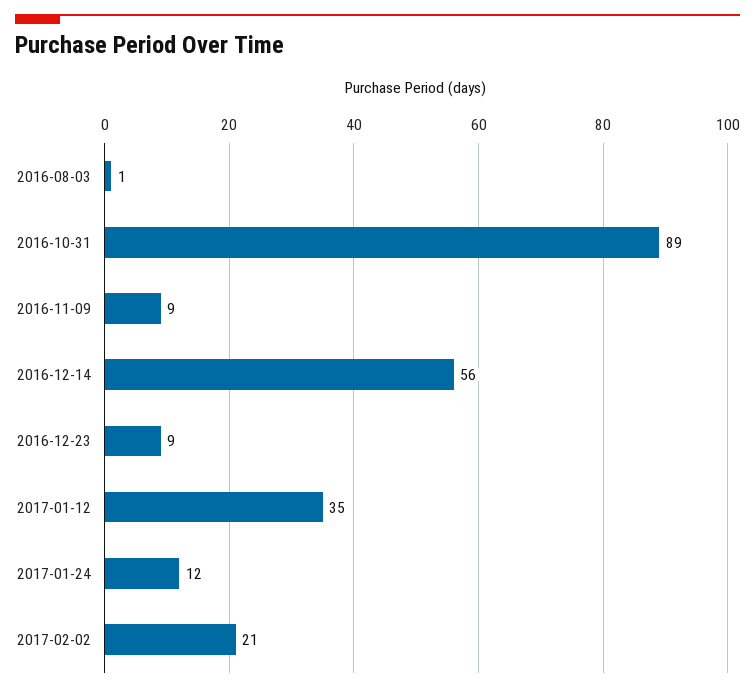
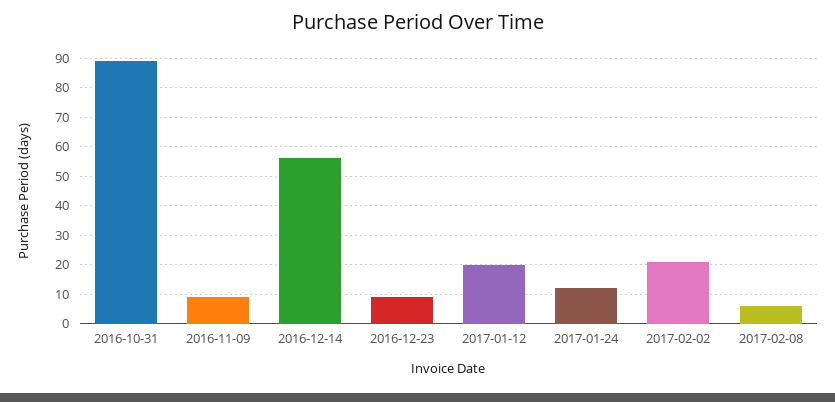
2016-08-03: 1 -> none
2017-01-12: 35 -> 20
2017-02-08: none -> 5

